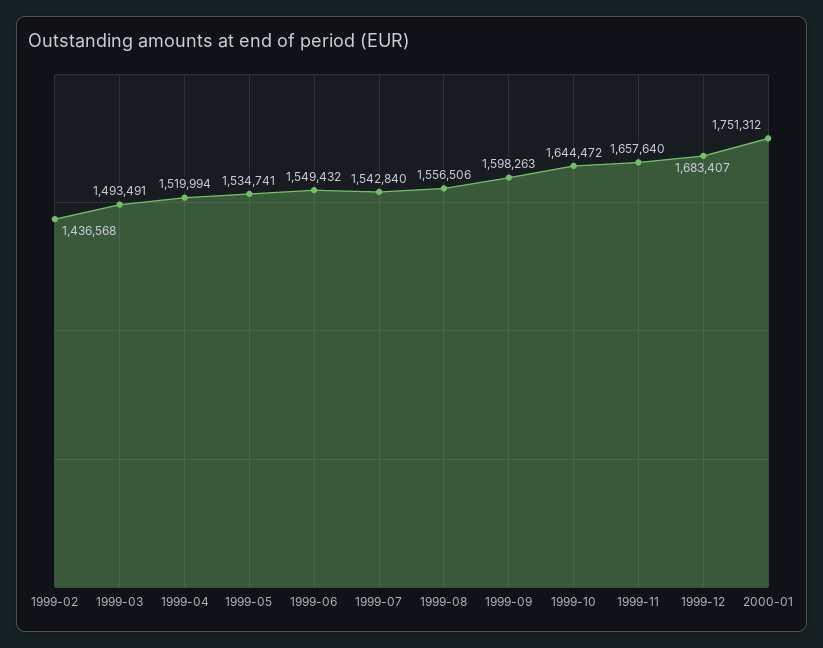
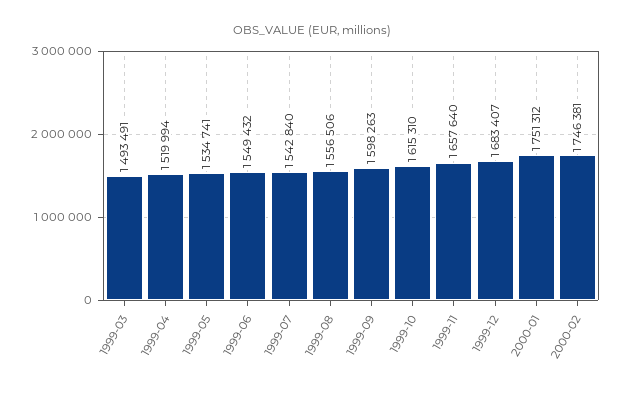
1999-02: 1436568 -> none
1999-10: 1644472 -> 1615310
2000-02: none -> 1746381

